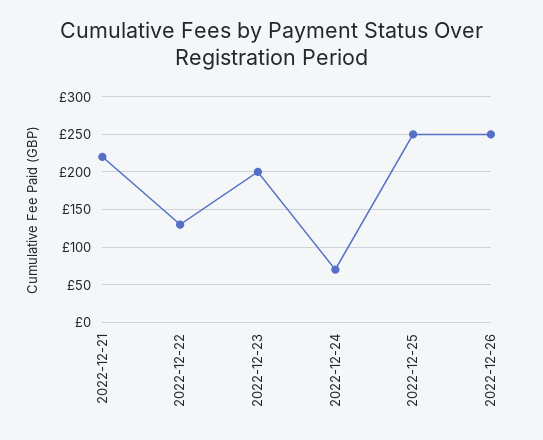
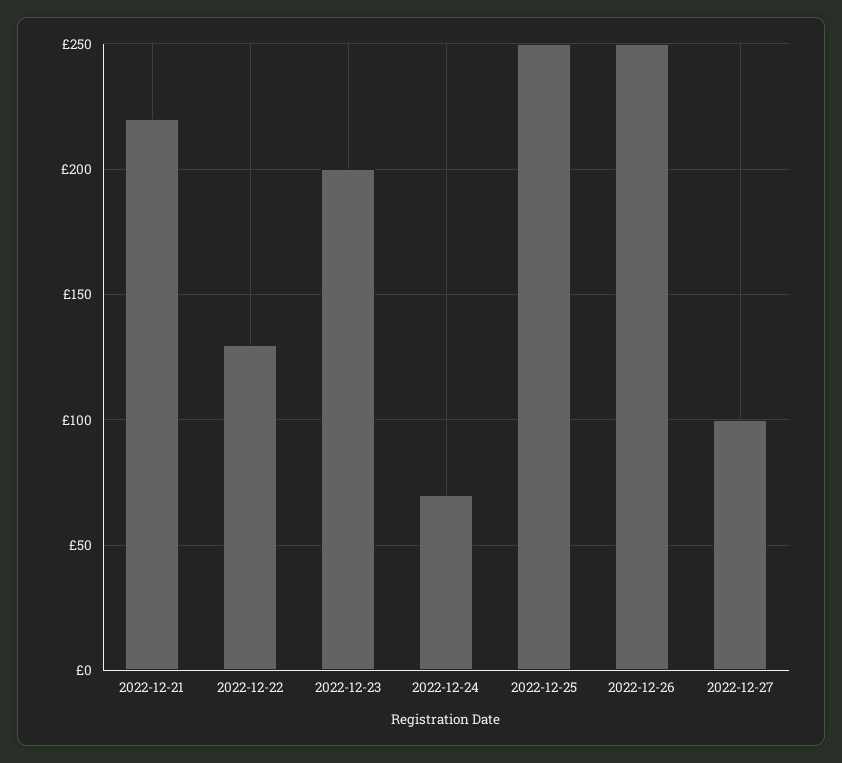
2022-12-27: none -> 100

